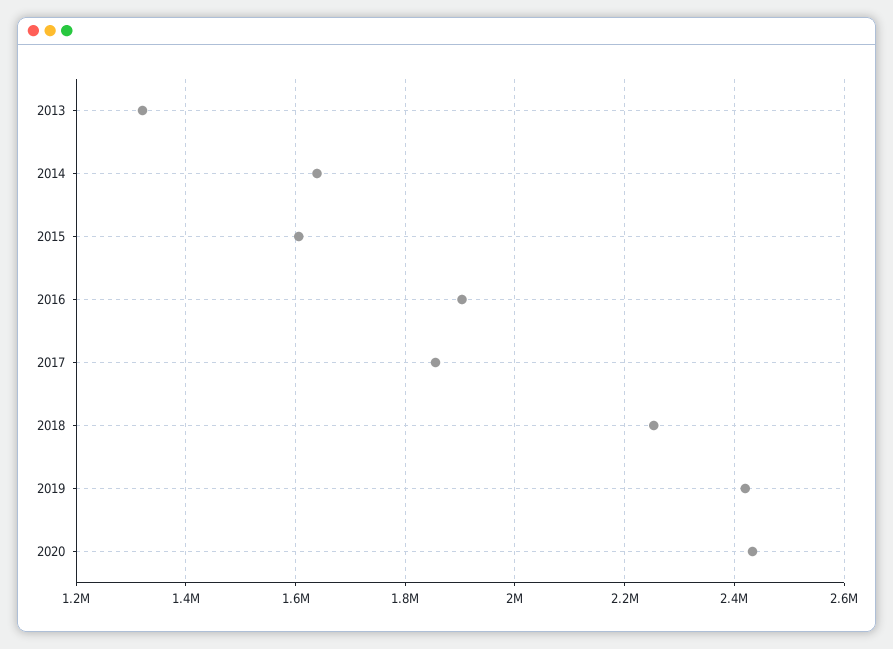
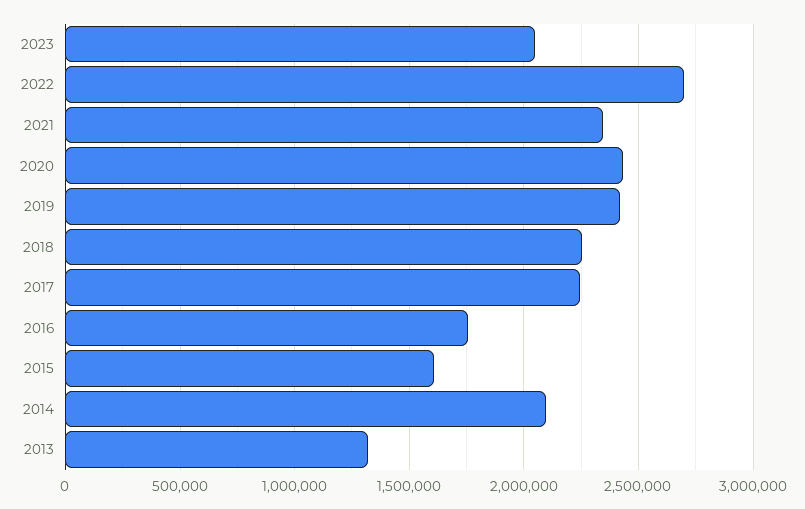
2014: 1640000 -> 2100000
2016: 1900000 -> 1750000
2017: 1860000 -> 2250000
2023: none -> 2050000
2022: none -> 2700000
2021: none -> 2350000

